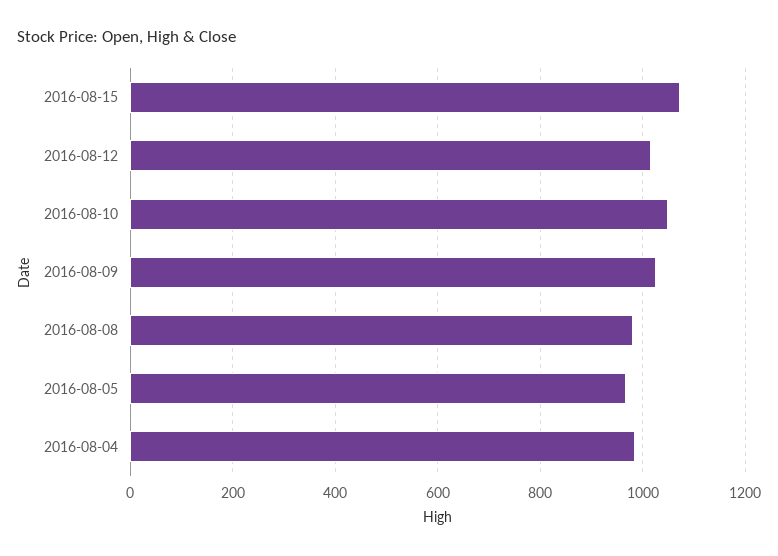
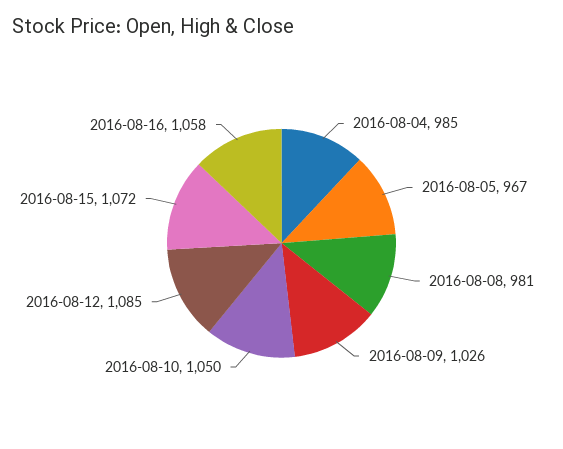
2016-08-12: 1020 -> 1085
2016-08-16: none -> 1058

